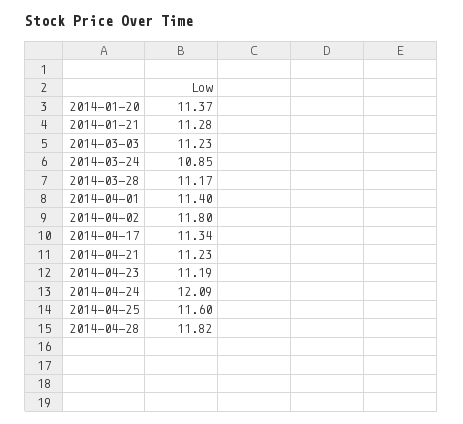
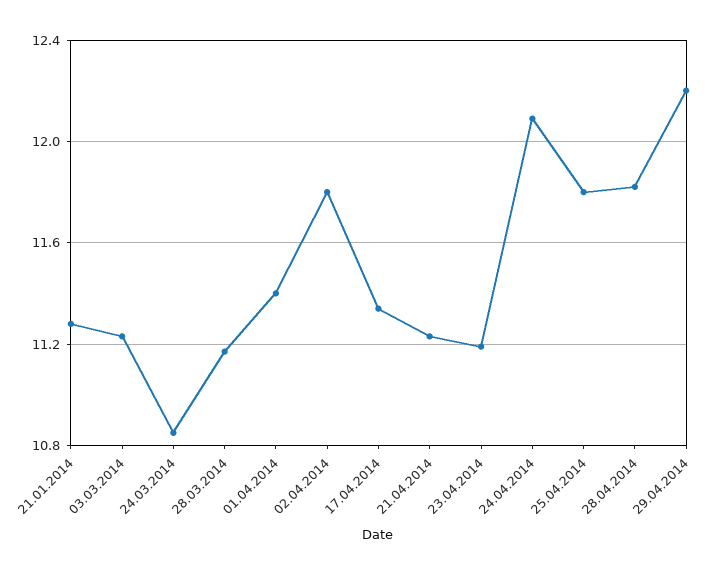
2014-01-20: 11.37 -> none
2014-04-25: 11.6 -> 11.8
29.04.2014: none -> 12.2

